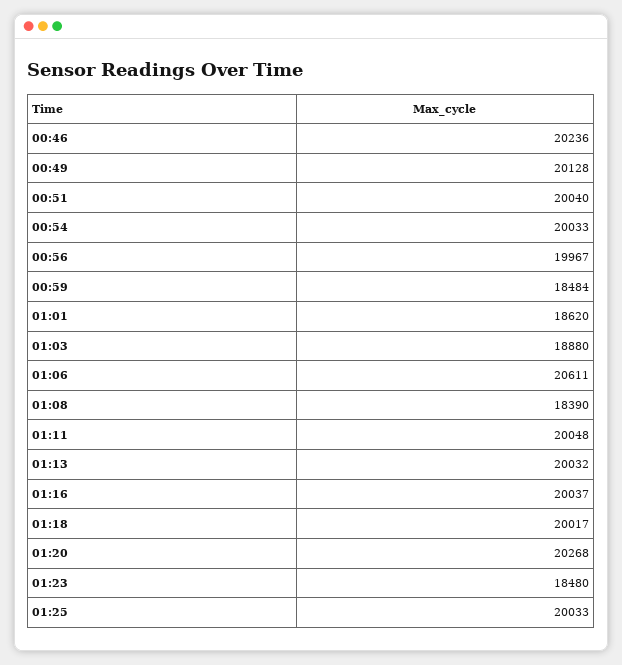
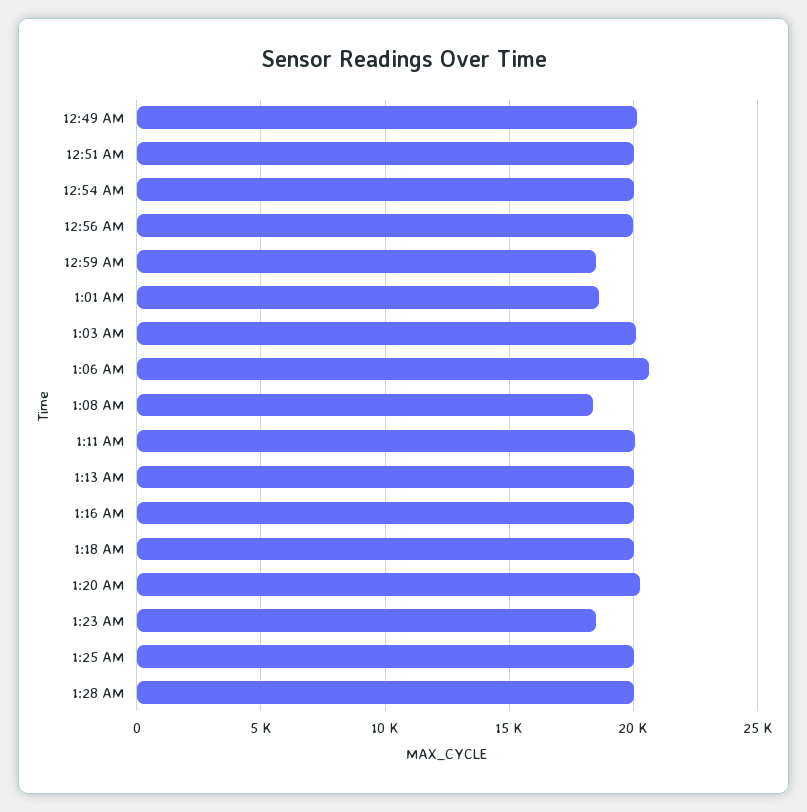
00:46: 20236 -> none
01:03: 18880 -> 20000
1:28 AM: none -> 20000

